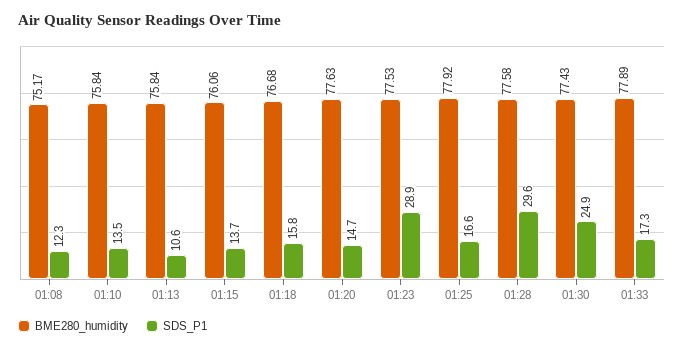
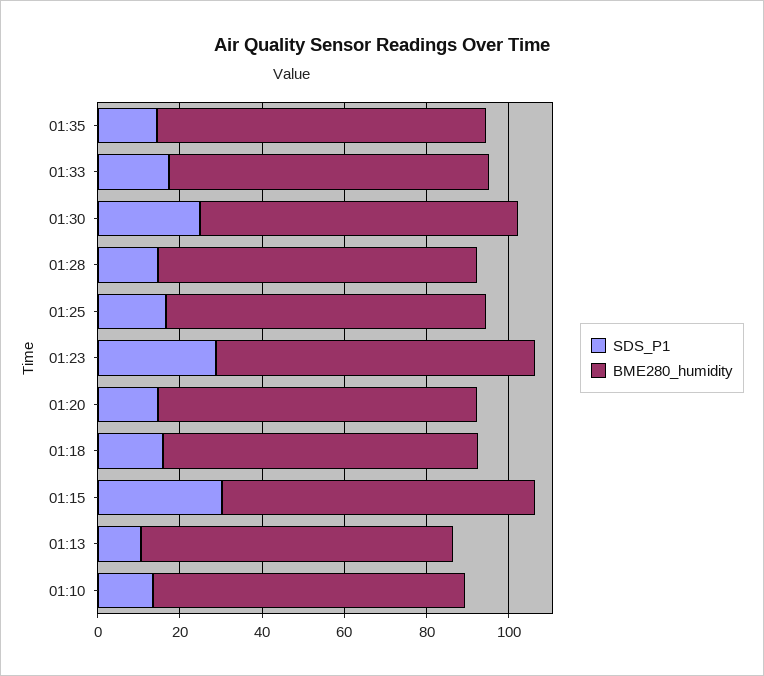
BME280_humidity, 01:08: 75.17 -> none
SDS_P1, 01:08: 12.3 -> none
SDS_P1, 01:15: 13.7 -> 30
SDS_P1, 01:28: 29.6 -> 15
SDS_P1, 01:35: none -> 15
BME280_humidity, 01:35: none -> 80

